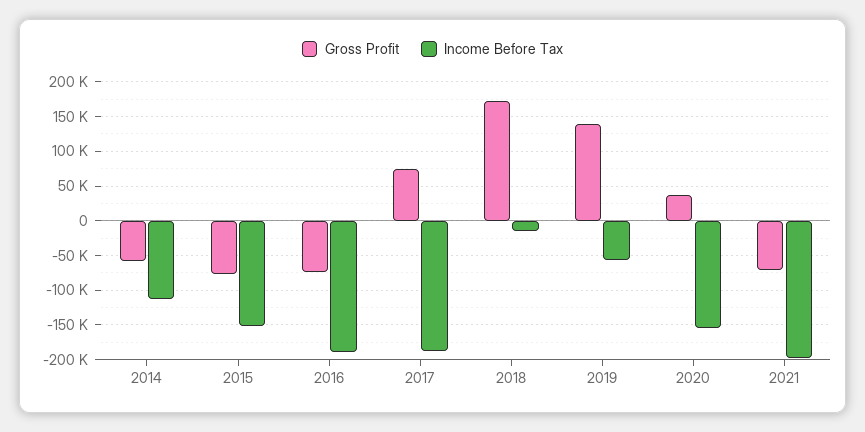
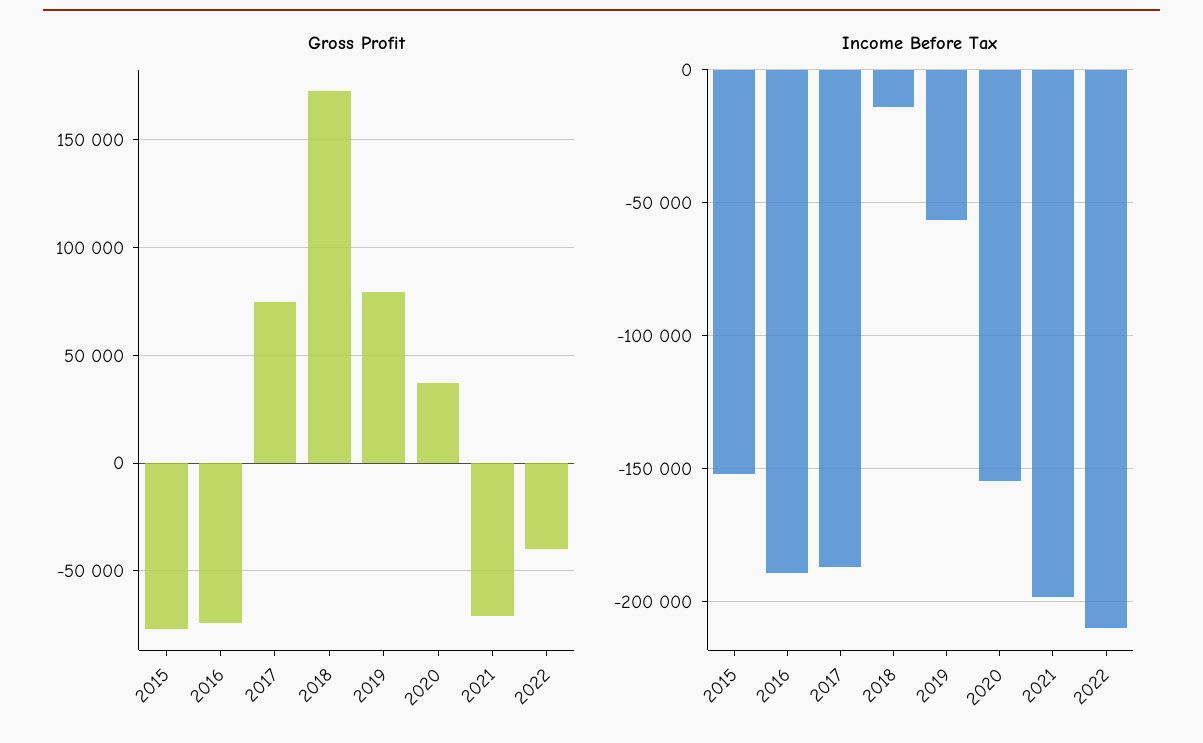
Gross Profit, 2014: -60000 -> none
Income Before Tax, 2014: -110000 -> none
Gross Profit, 2019: 140000 -> 80000
Gross Profit, 2022: none -> -40000
Income Before Tax, 2022: none -> -210000

